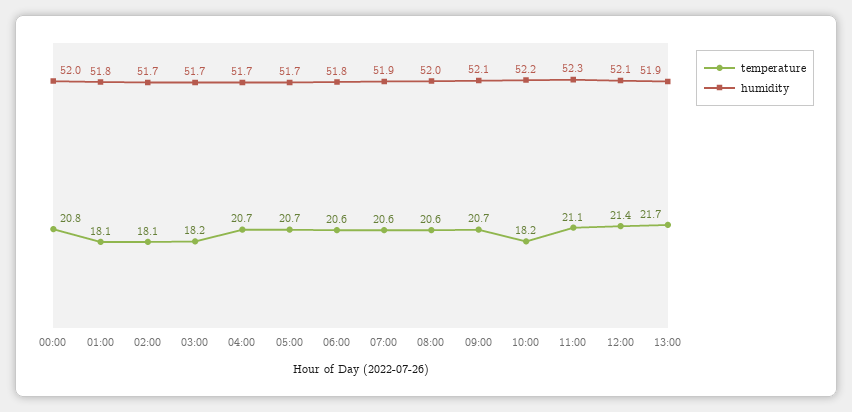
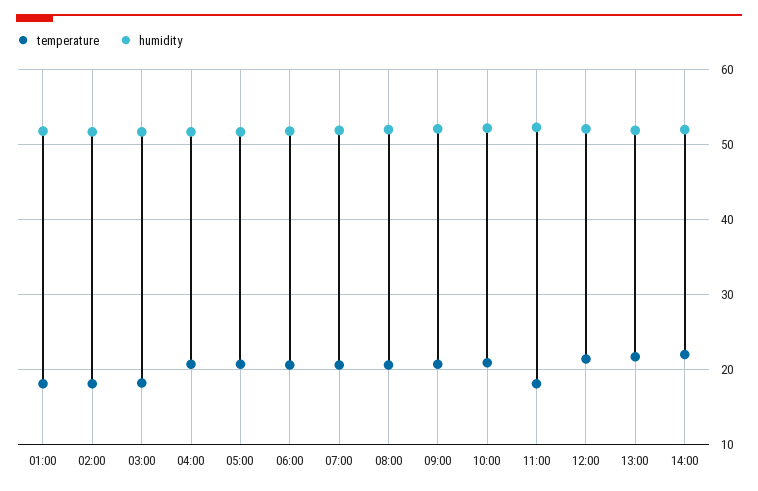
temperature, 00:00: 20.8 -> none
humidity, 00:00: 52 -> none
temperature, 10:00: 18.2 -> 21
temperature, 11:00: 21.1 -> 18
temperature, 14:00: none -> 22
humidity, 14:00: none -> 52

